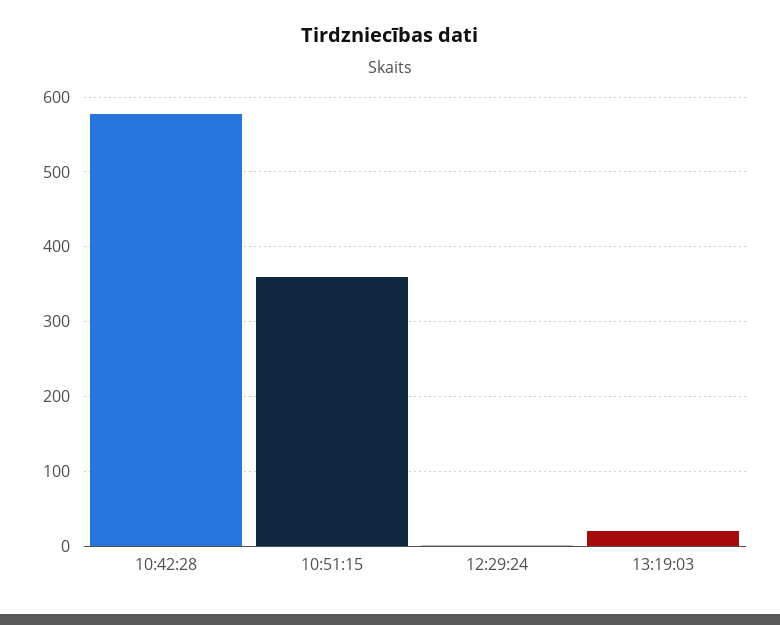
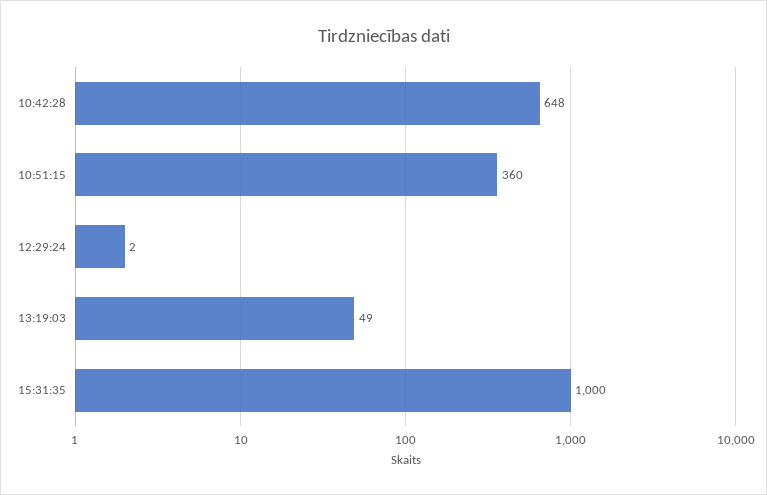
10:42:28: 580 -> 648
13:19:03: 20 -> 49
15:31:35: none -> 1000

